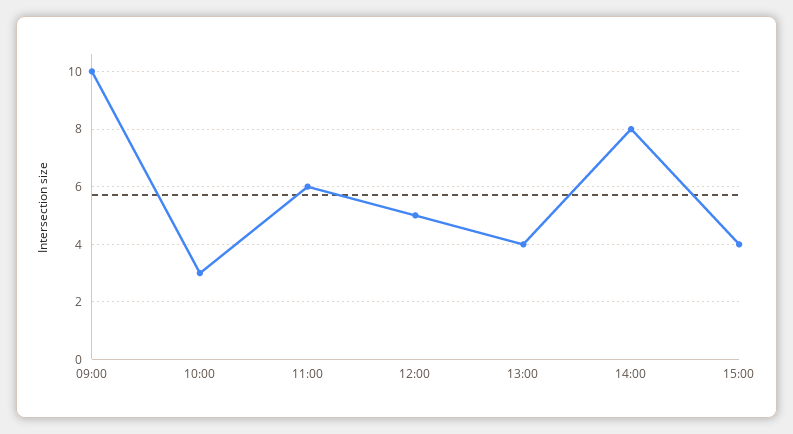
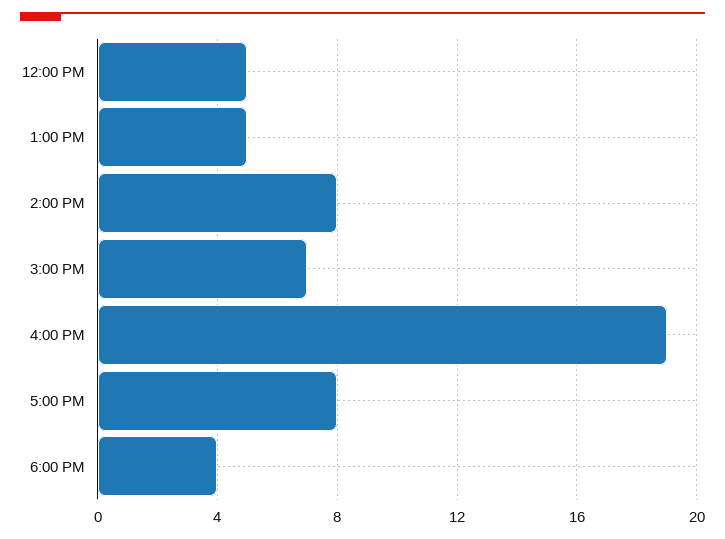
09:00: 10 -> none
10:00: 3 -> none
11:00: 6 -> none
13:00: 4 -> 5
15:00: 4 -> 7
4:00 PM: none -> 19
5:00 PM: none -> 8
6:00 PM: none -> 4

